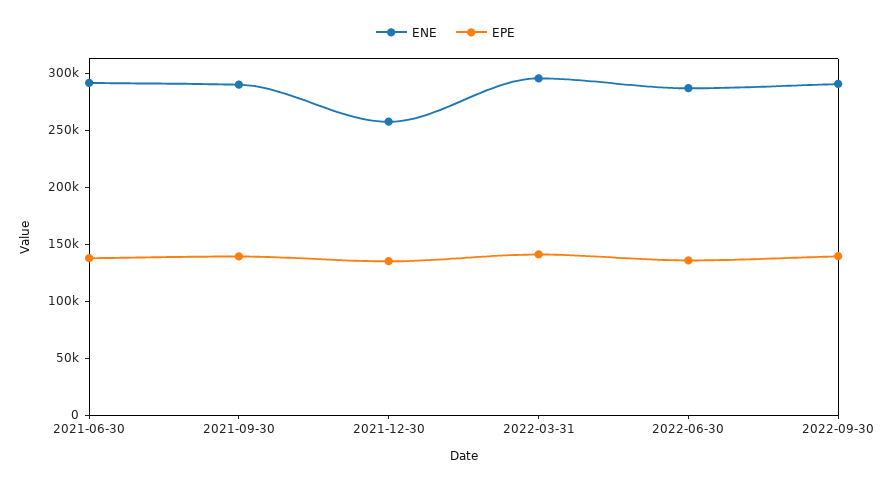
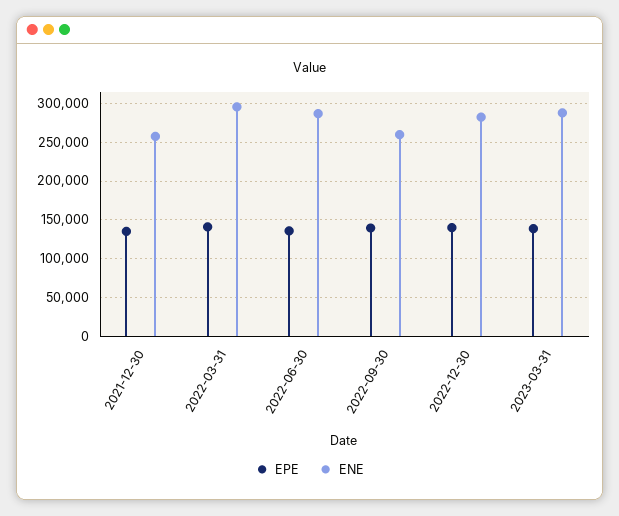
ENE, 2021-06-30: 290000 -> none
EPE, 2021-06-30: 140000 -> none
ENE, 2021-09-30: 290000 -> none
EPE, 2021-09-30: 140000 -> none
ENE, 2022-09-30: 290000 -> 260000
EPE, 2022-12-30: none -> 140000
ENE, 2022-12-30: none -> 280000
EPE, 2023-03-31: none -> 140000
ENE, 2023-03-31: none -> 290000

